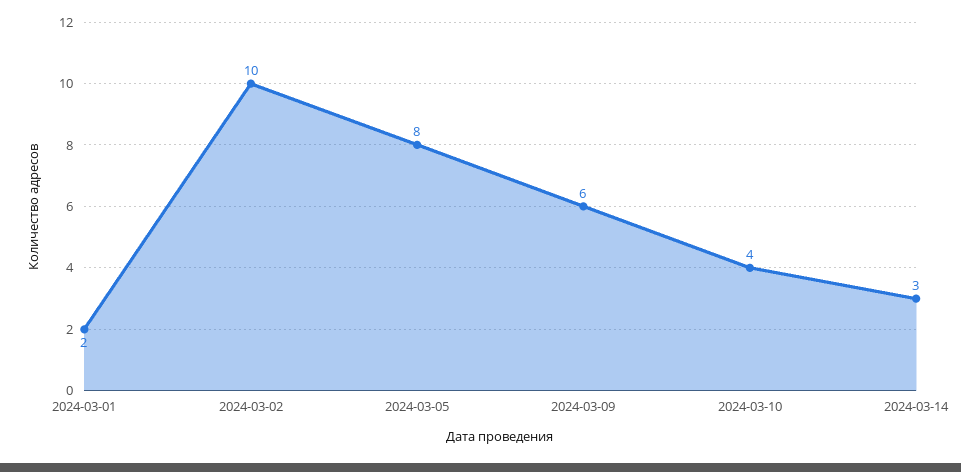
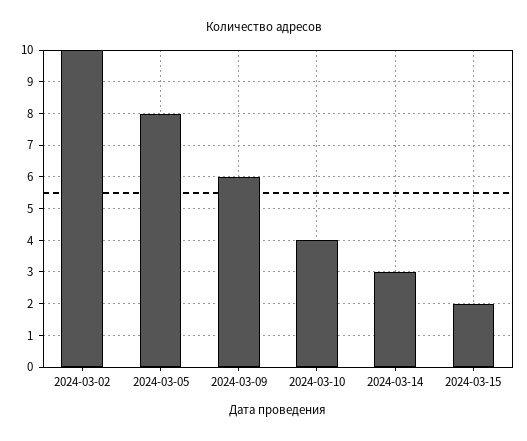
2024-03-01: 2 -> none
2024-03-15: none -> 2

